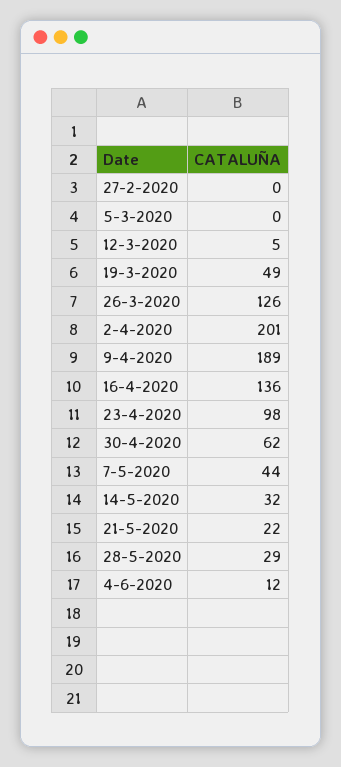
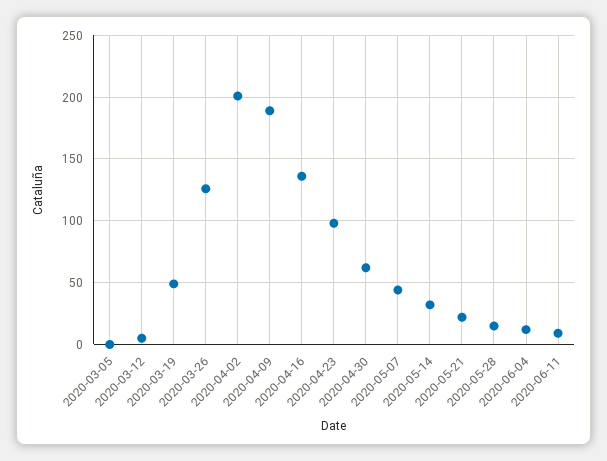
27-2-2020: 0 -> none
28-5-2020: 29 -> 15
2020-06-11: none -> 10

